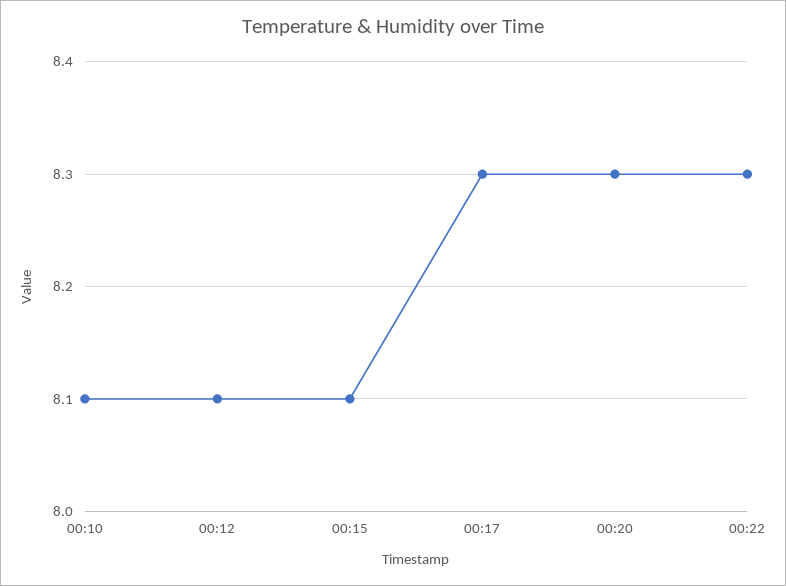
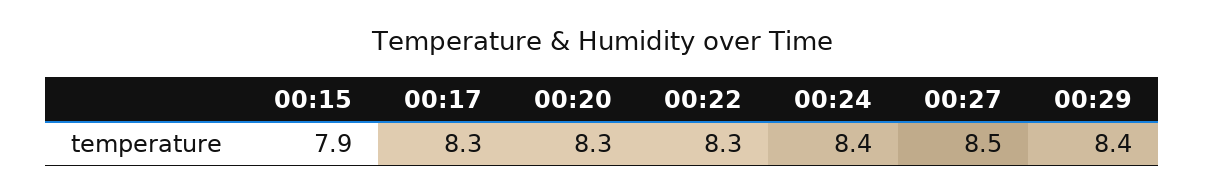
00:10: 8.1 -> none
00:12: 8.1 -> none
00:15: 8.1 -> 7.9
00:24: none -> 8.4
00:27: none -> 8.5
00:29: none -> 8.4

